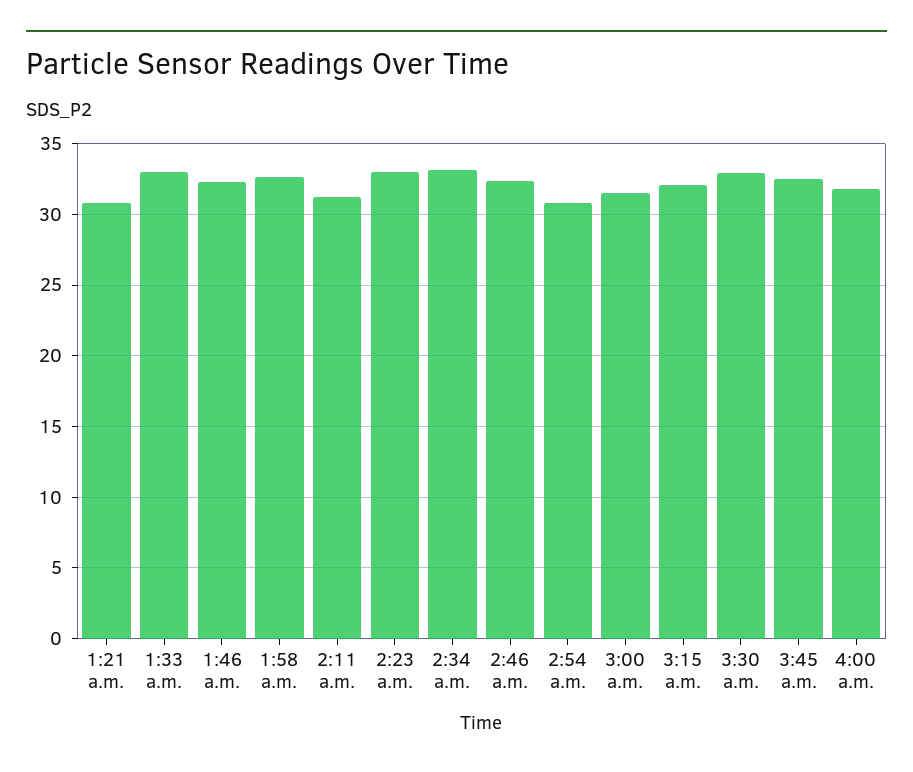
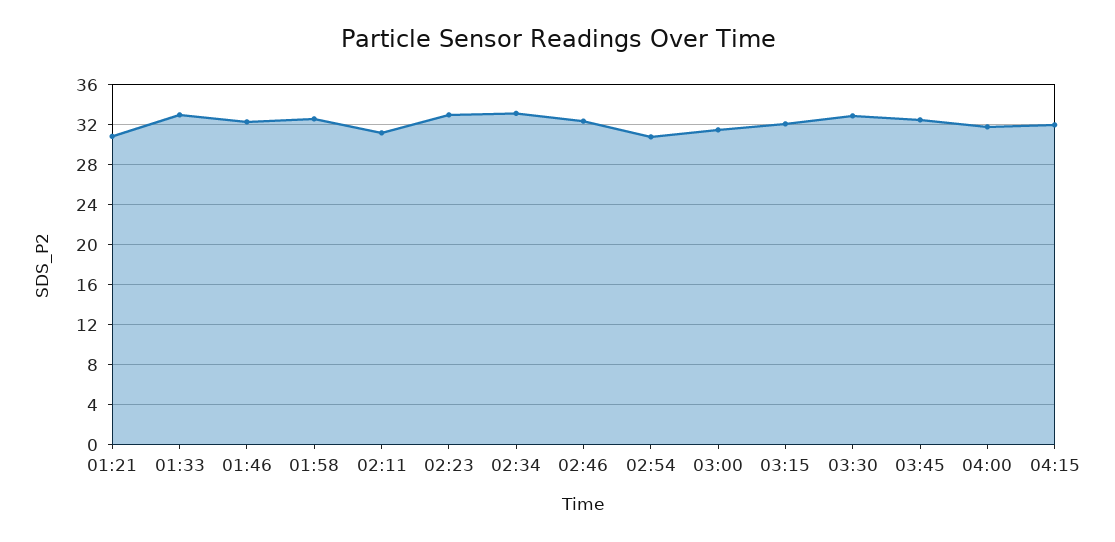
04:15: none -> 32

